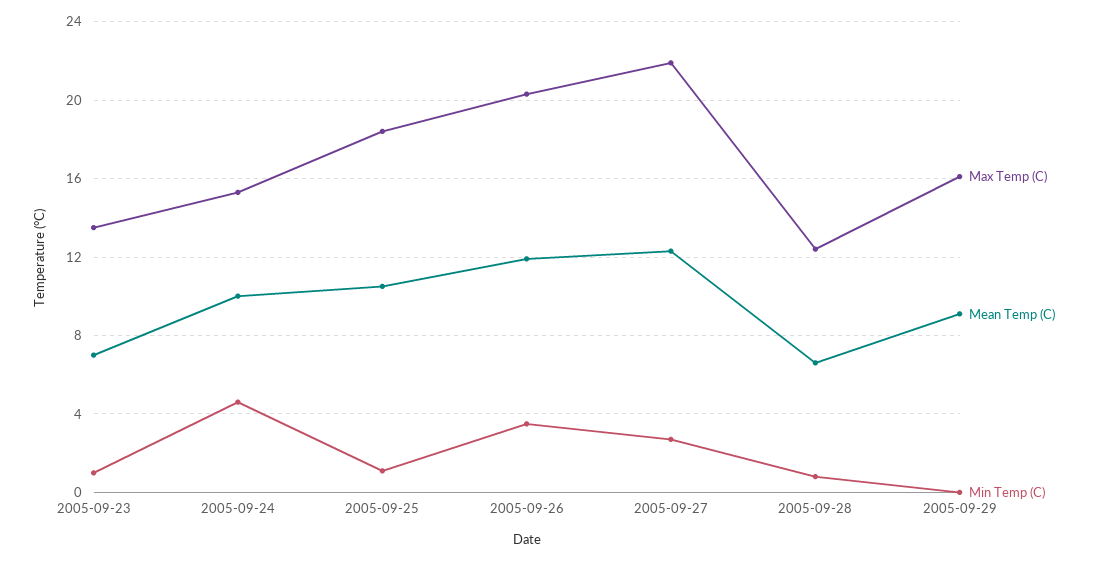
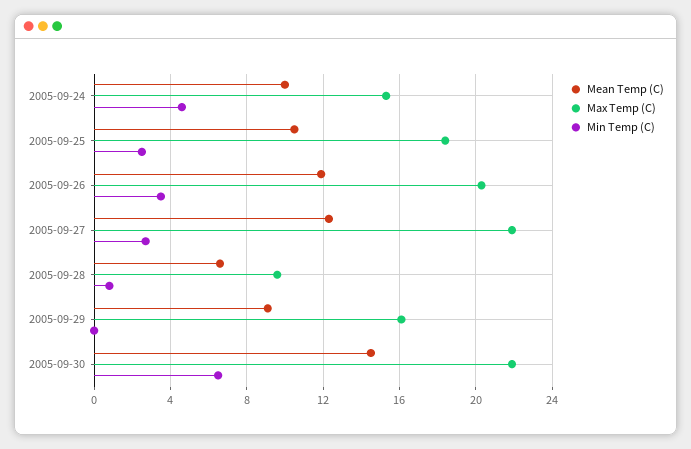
Max Temp (C), 2005-09-23: 13.5 -> none
Mean Temp (C), 2005-09-23: 7 -> none
Min Temp (C), 2005-09-23: 1 -> none
Min Temp (C), 2005-09-25: 1 -> 2.5
Max Temp (C), 2005-09-28: 12.5 -> 9.5
Mean Temp (C), 2005-09-30: none -> 14.5
Max Temp (C), 2005-09-30: none -> 22
Min Temp (C), 2005-09-30: none -> 6.5

